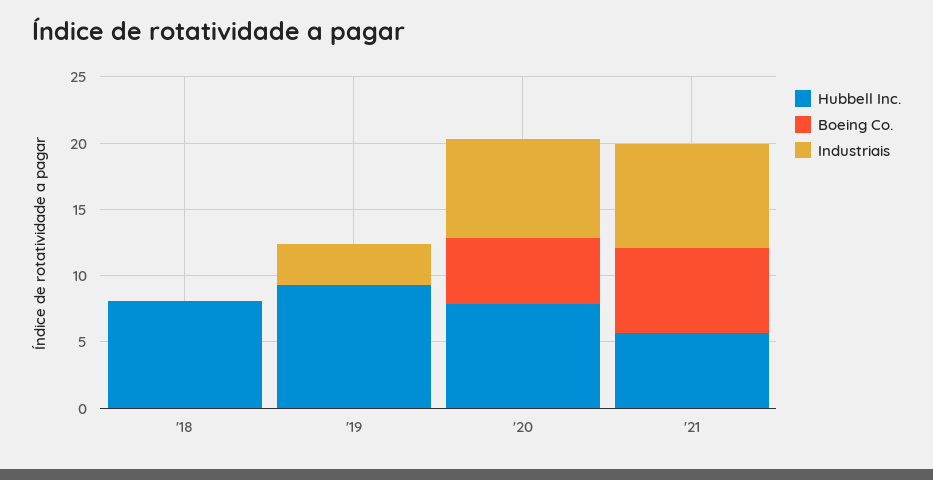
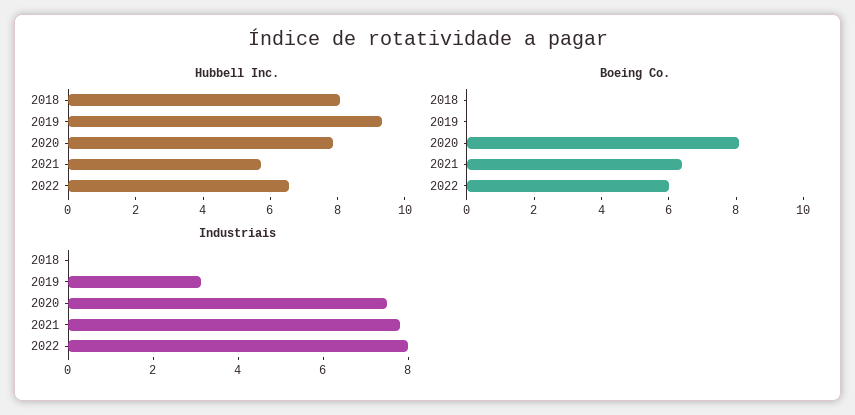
Boeing Co., '20: 5 -> 8
Hubbell Inc., 2022: none -> 6.5
Boeing Co., 2022: none -> 6
Industriais, 2022: none -> 8

